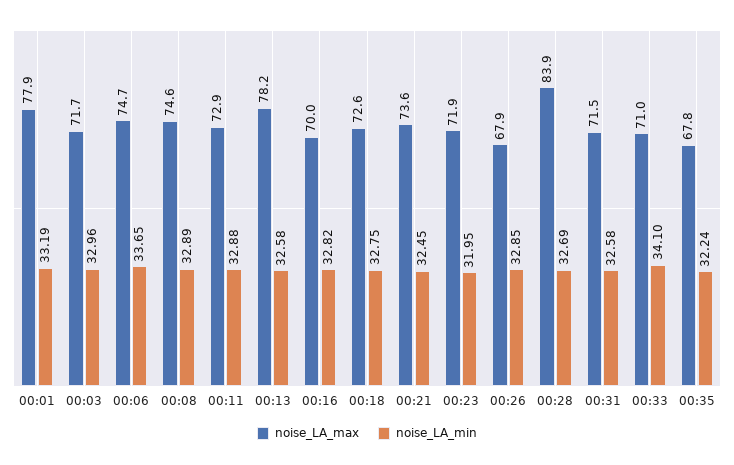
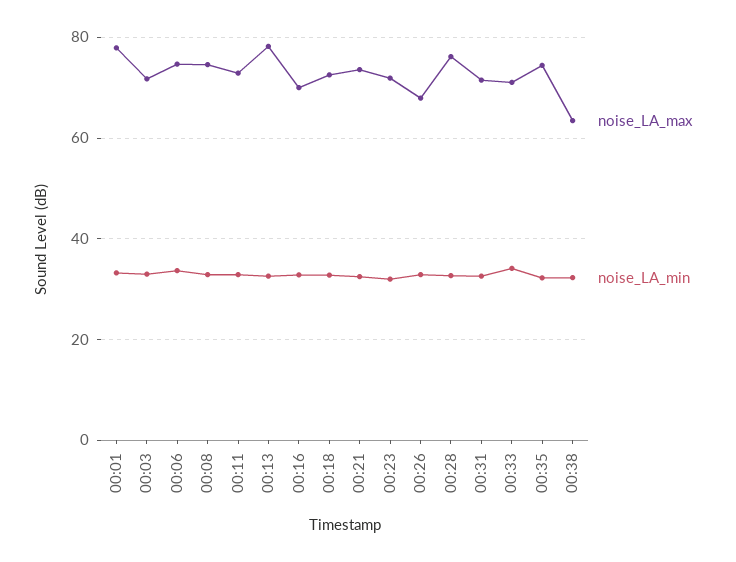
noise_LA_max, 00:28: 83.9 -> 76
noise_LA_max, 00:35: 67.8 -> 74
noise_LA_max, 00:38: none -> 64
noise_LA_min, 00:38: none -> 32

